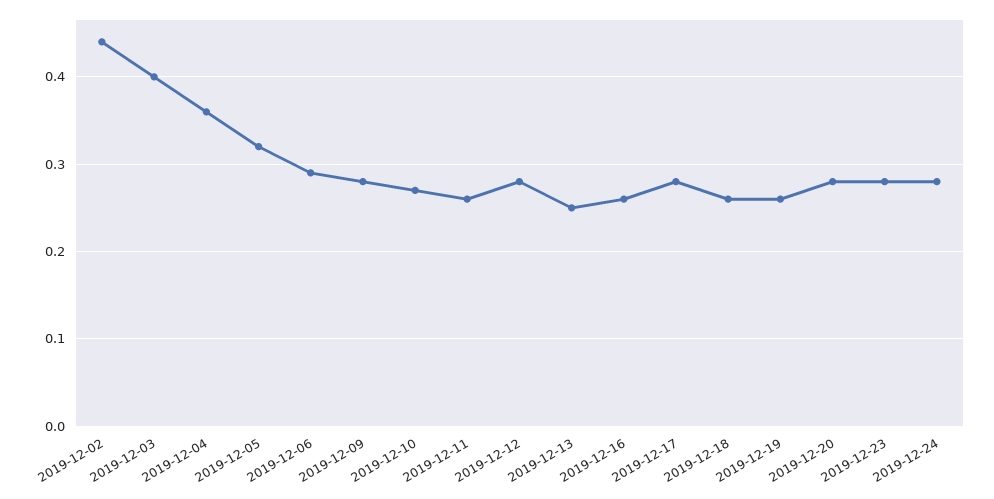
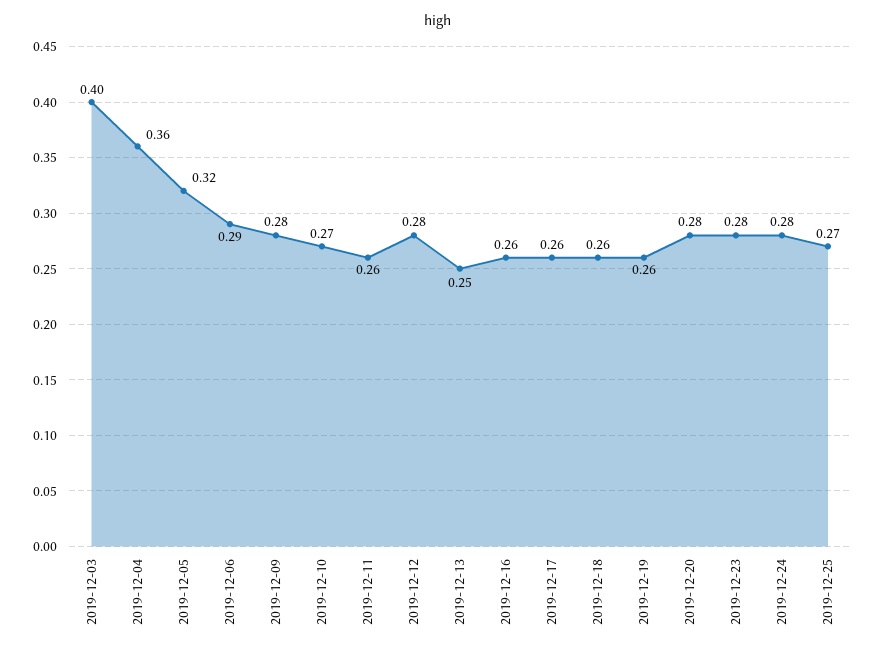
2019-12-02: 0.44 -> none
2019-12-17: 0.28 -> 0.26
2019-12-25: none -> 0.27

